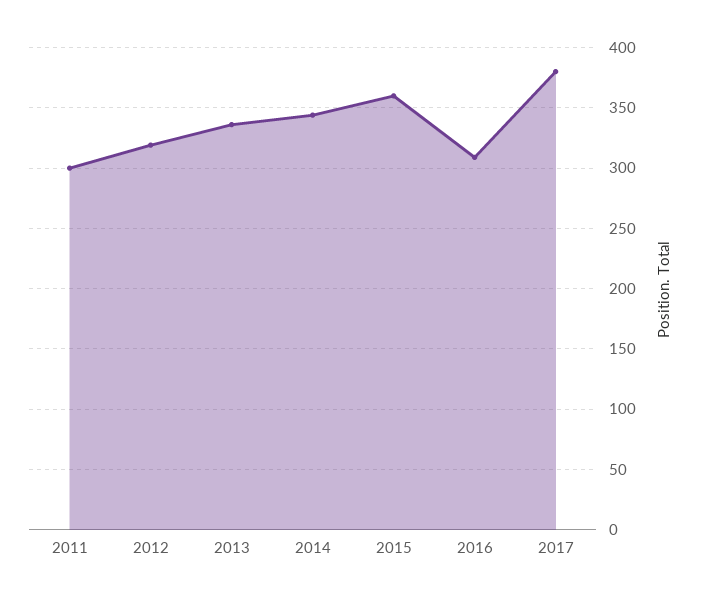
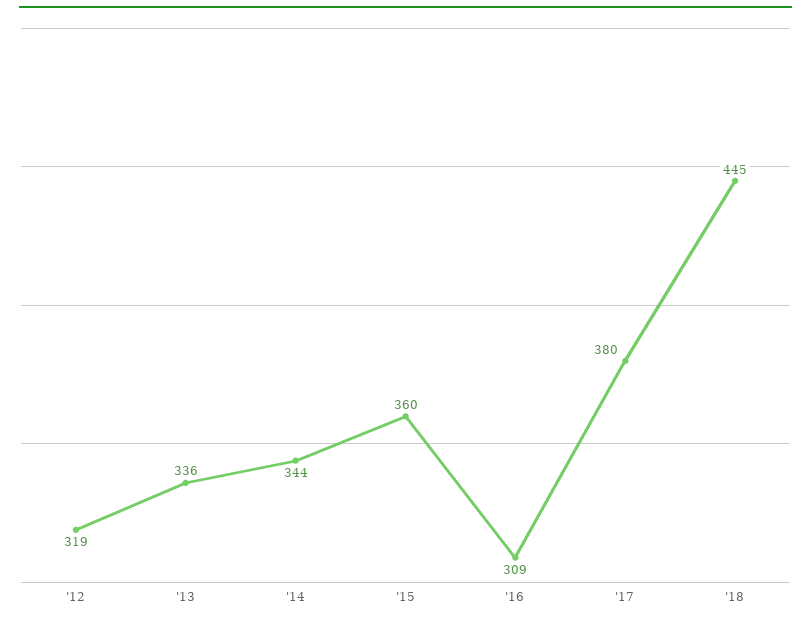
2011: 300 -> none
'18: none -> 445

